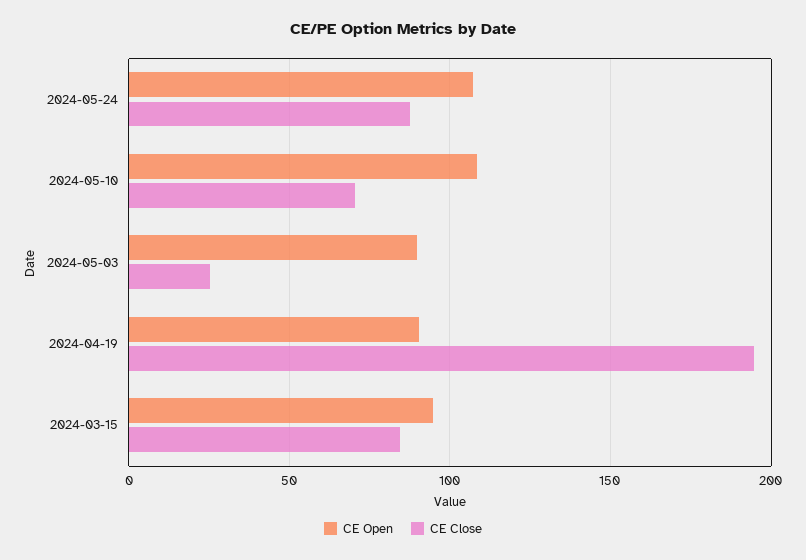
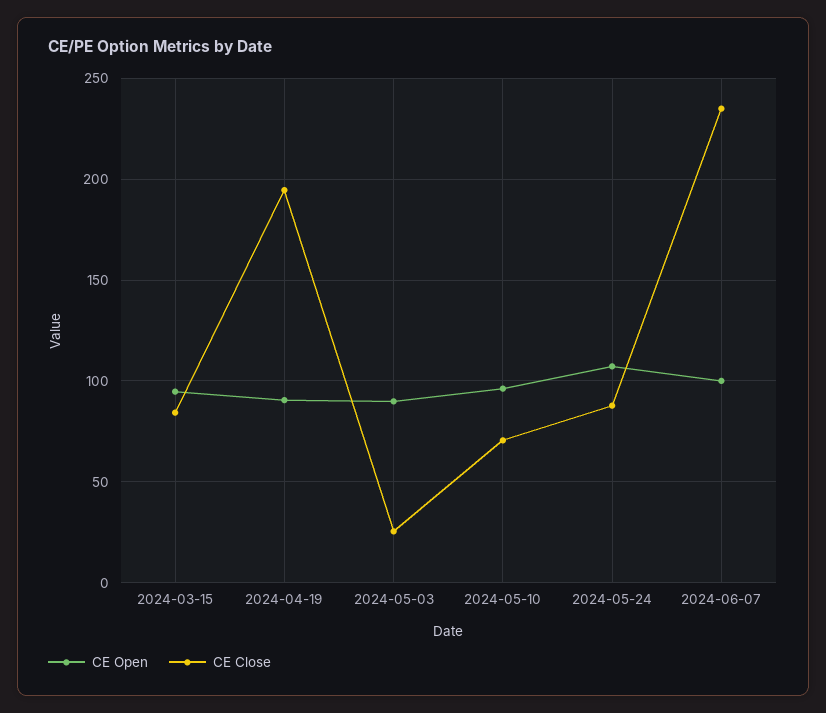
CE Open, 2024-05-10: 110 -> 95
CE Open, 2024-06-07: none -> 100
CE Close, 2024-06-07: none -> 235

